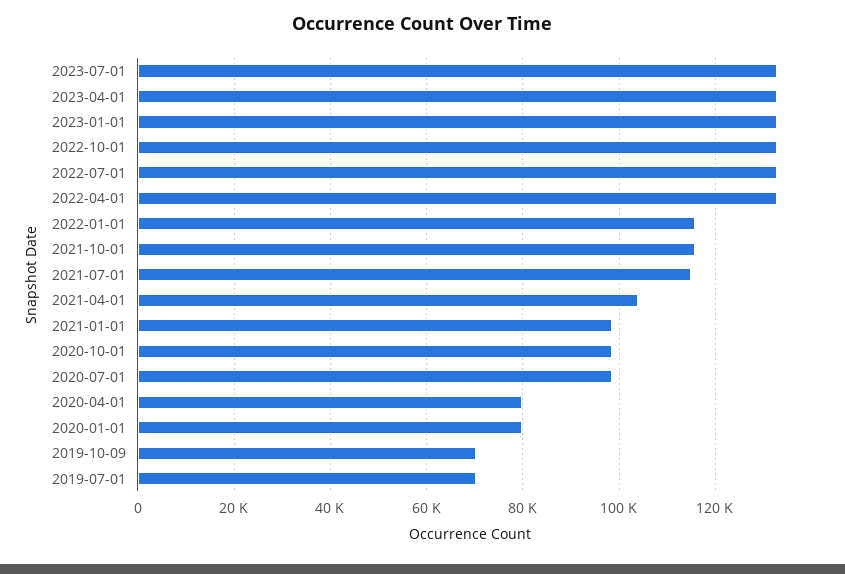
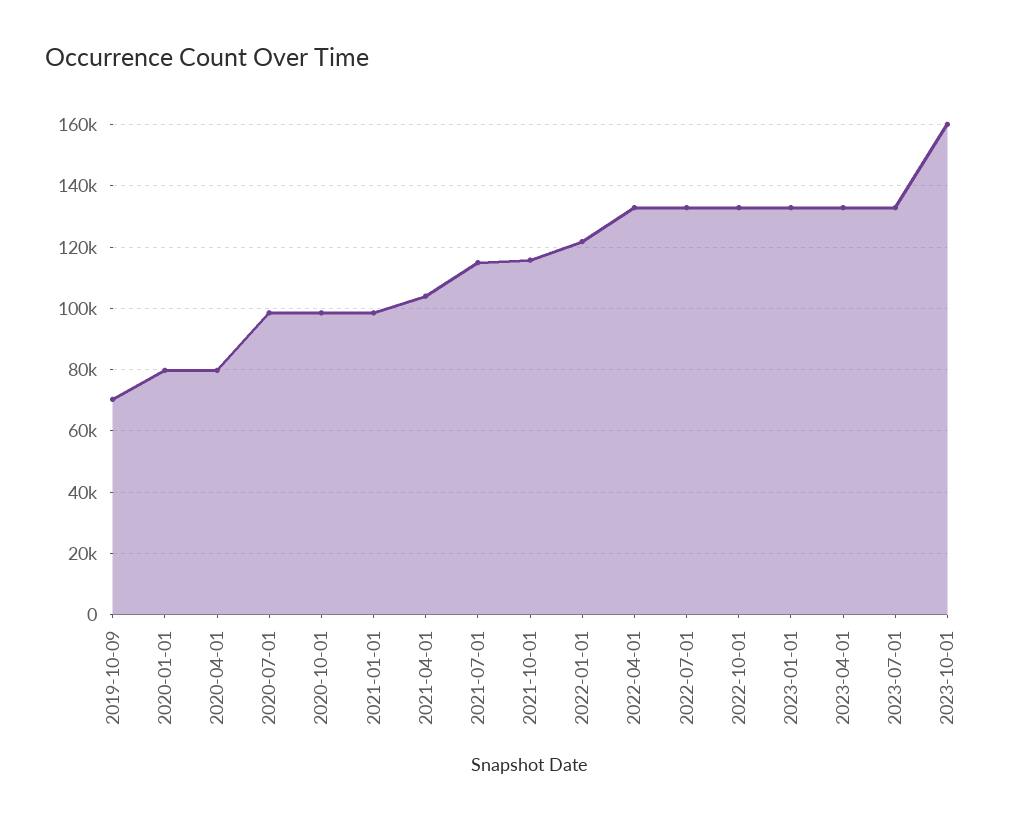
2022-01-01: 116000 -> 122000
2019-07-01: 70000 -> none
2023-10-01: none -> 160000

